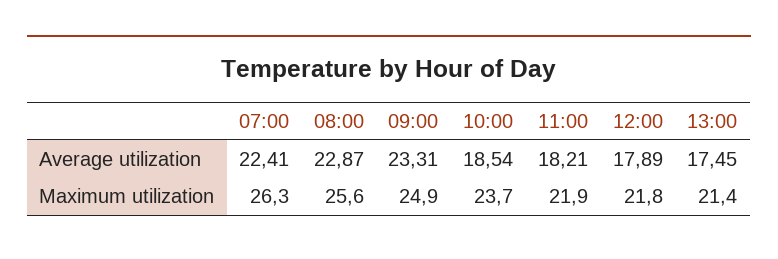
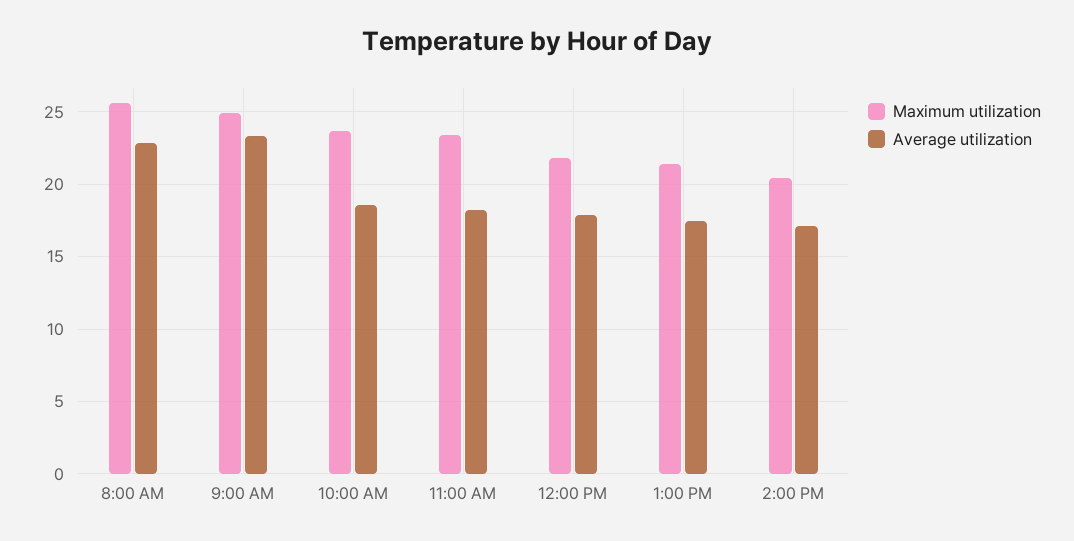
Average utilization, 07:00: 22.41 -> none
Maximum utilization, 07:00: 26.3 -> none
Maximum utilization, 11:00: 21.9 -> 23.5
Maximum utilization, 2:00 PM: none -> 20.5
Average utilization, 2:00 PM: none -> 17

